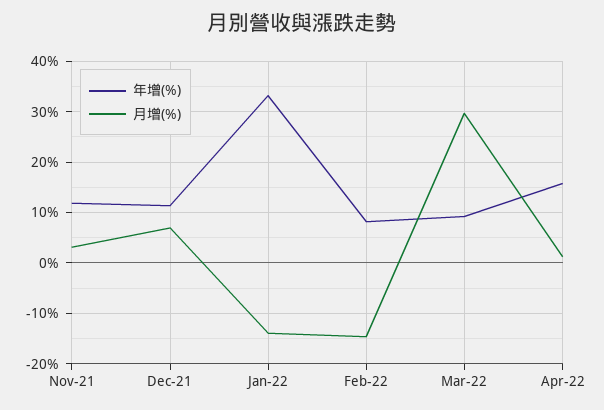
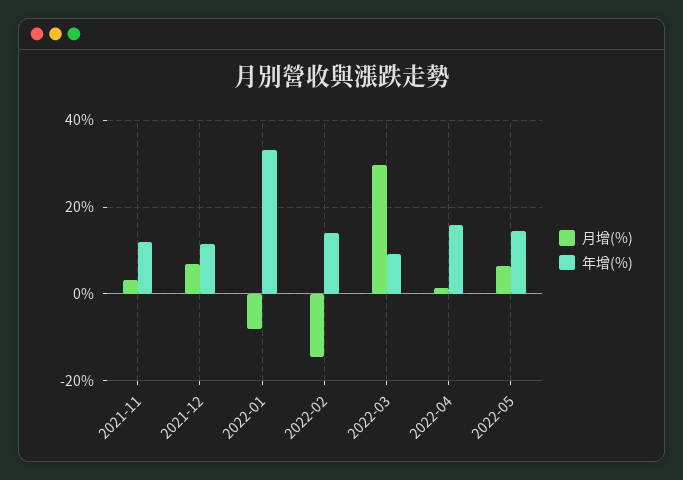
月增(%), Jan-22: -14 -> -8
年增(%), Feb-22: 8 -> 14
月增(%), 2022-05: none -> 6
年增(%), 2022-05: none -> 14

